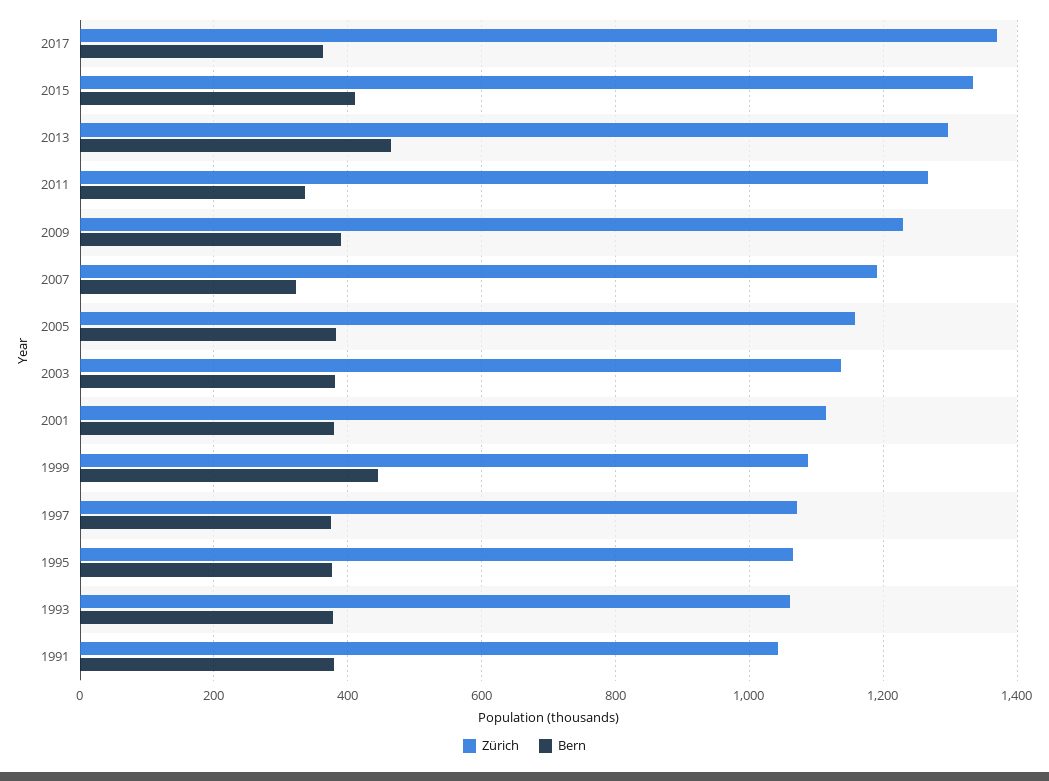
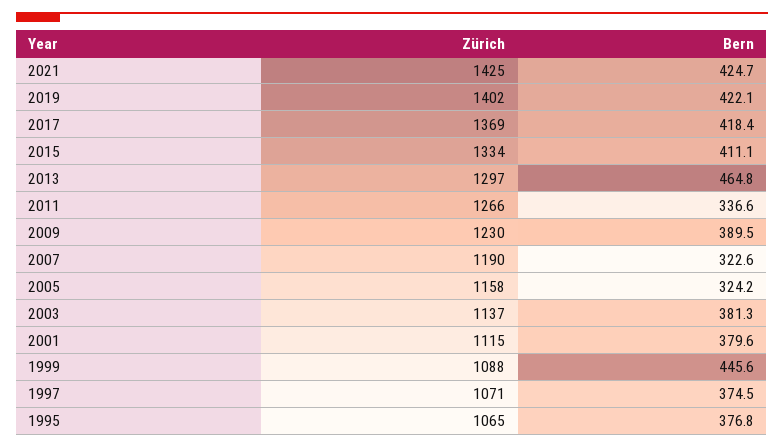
Bern, 2017: 360 -> 418.4
Bern, 2005: 380 -> 324.2
Zürich, 1993: 1060 -> none
Bern, 1993: 380 -> none
Zürich, 1991: 1040 -> none
Bern, 1991: 380 -> none
Zürich, 2021: none -> 1425
Bern, 2021: none -> 424.7
Zürich, 2019: none -> 1402
Bern, 2019: none -> 422.1

